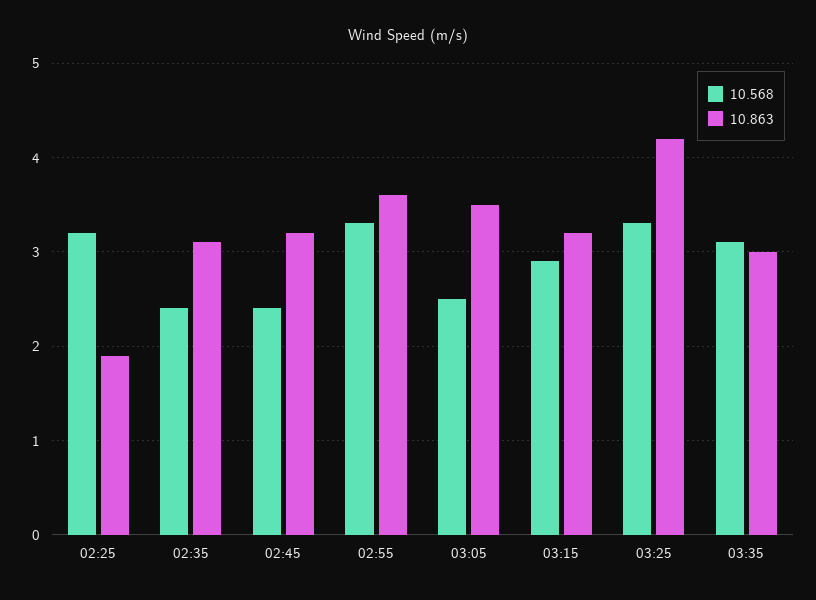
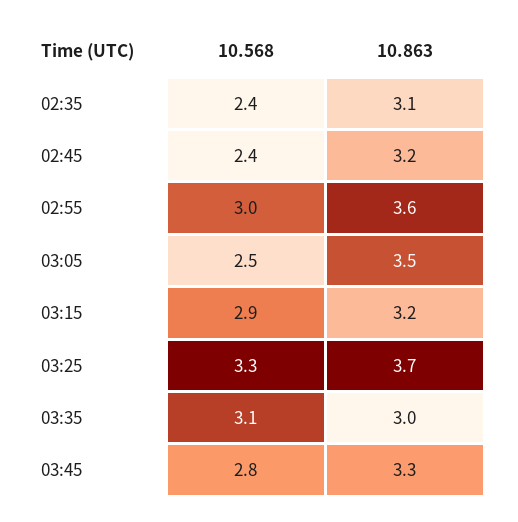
10.568, 02:25: 3.2 -> none
10.863, 02:25: 1.9 -> none
10.568, 02:55: 3.3 -> 3
10.863, 03:25: 4.2 -> 3.7
10.568, 03:45: none -> 2.8
10.863, 03:45: none -> 3.3

